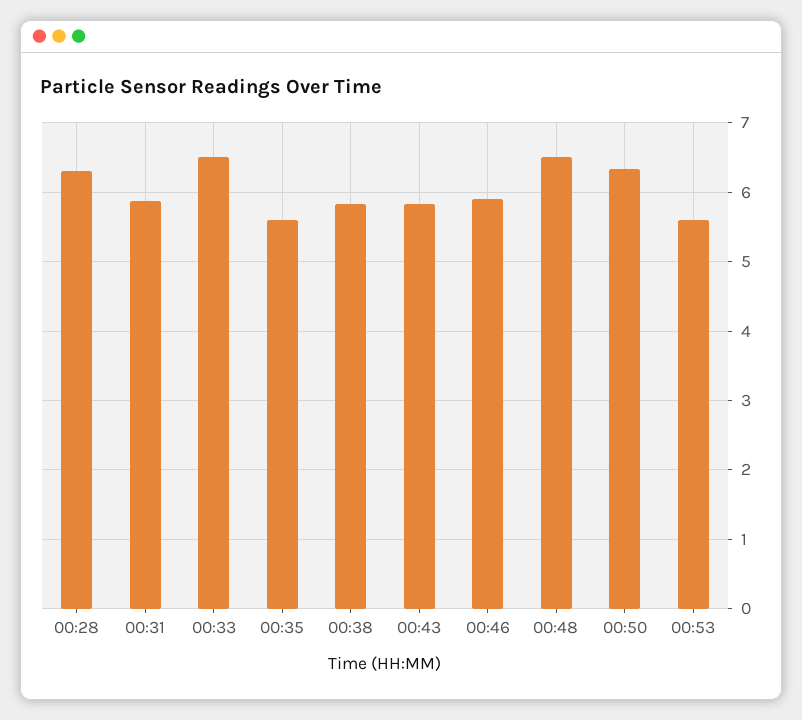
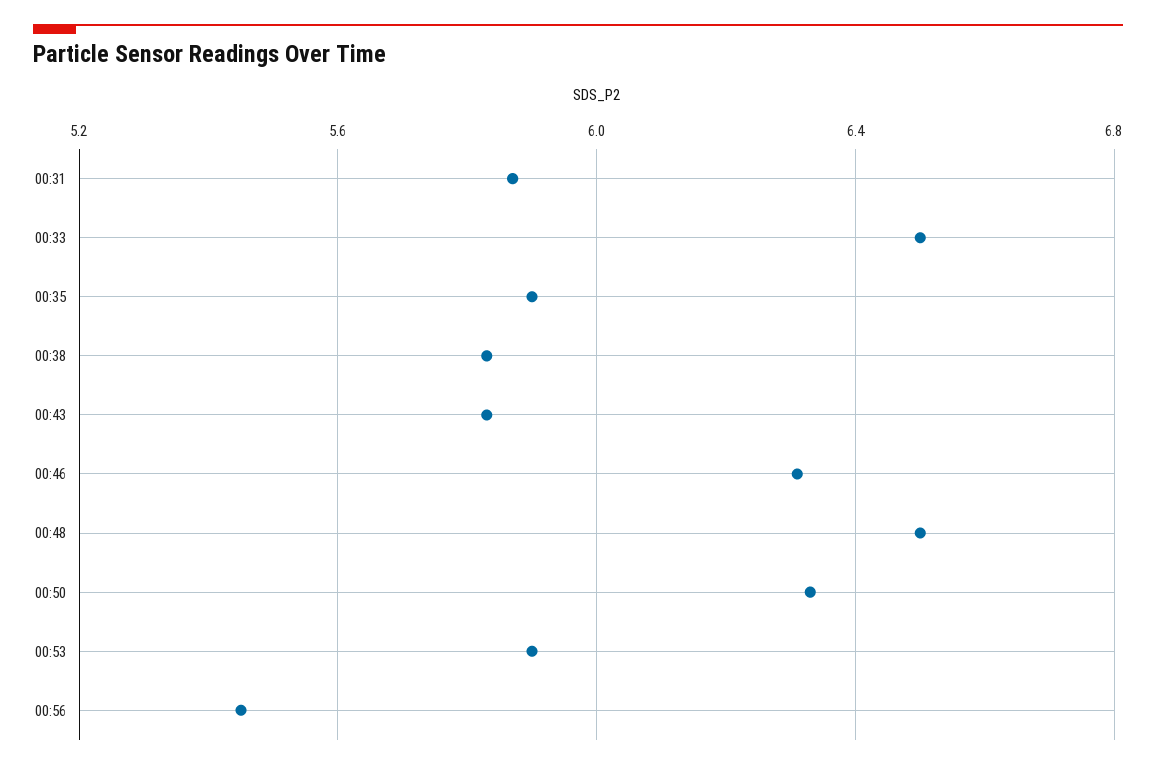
00:28: 6.3 -> none
00:35: 5.6 -> 5.9
00:46: 5.9 -> 6.3
00:53: 5.6 -> 5.9
00:56: none -> 5.45

